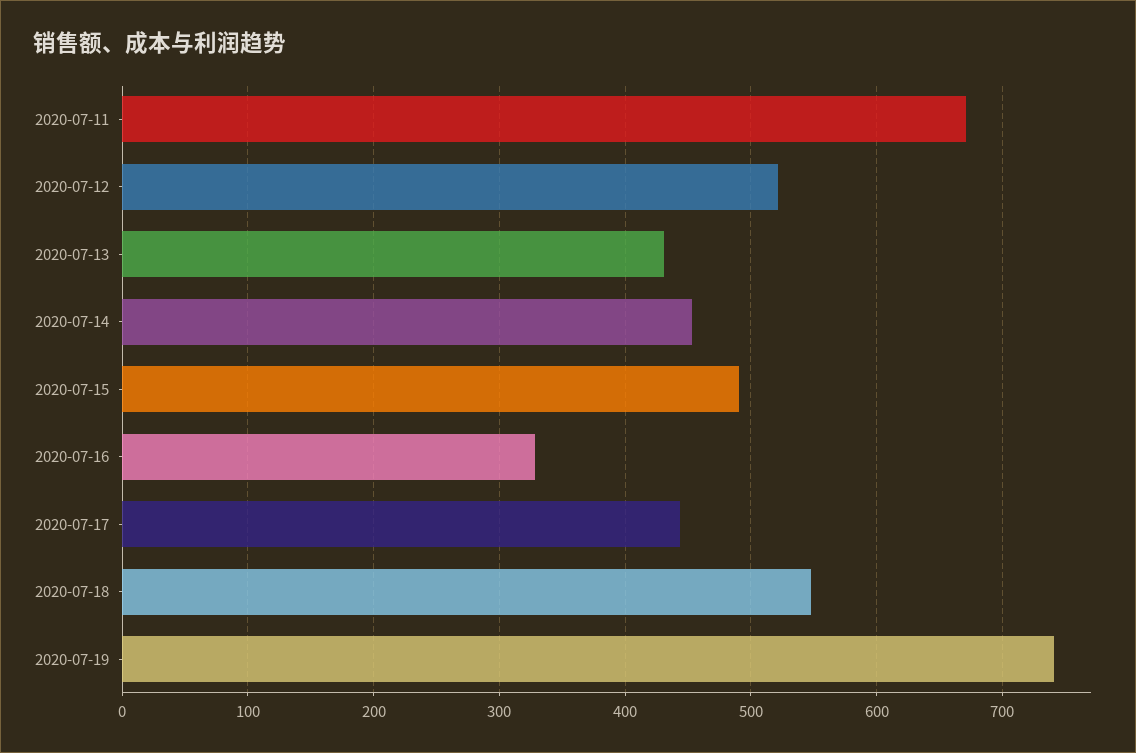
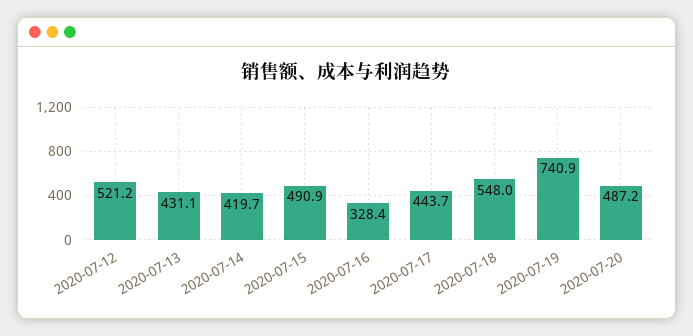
2020-07-11: 670 -> none
2020-07-14: 450 -> 419.7
2020-07-20: none -> 487.2

